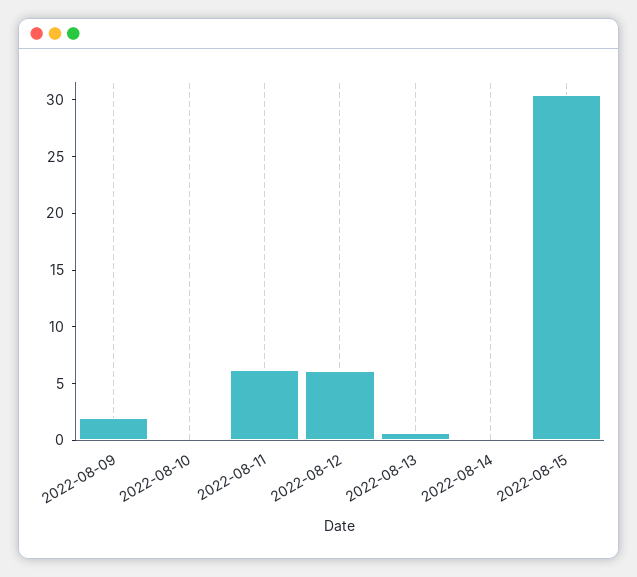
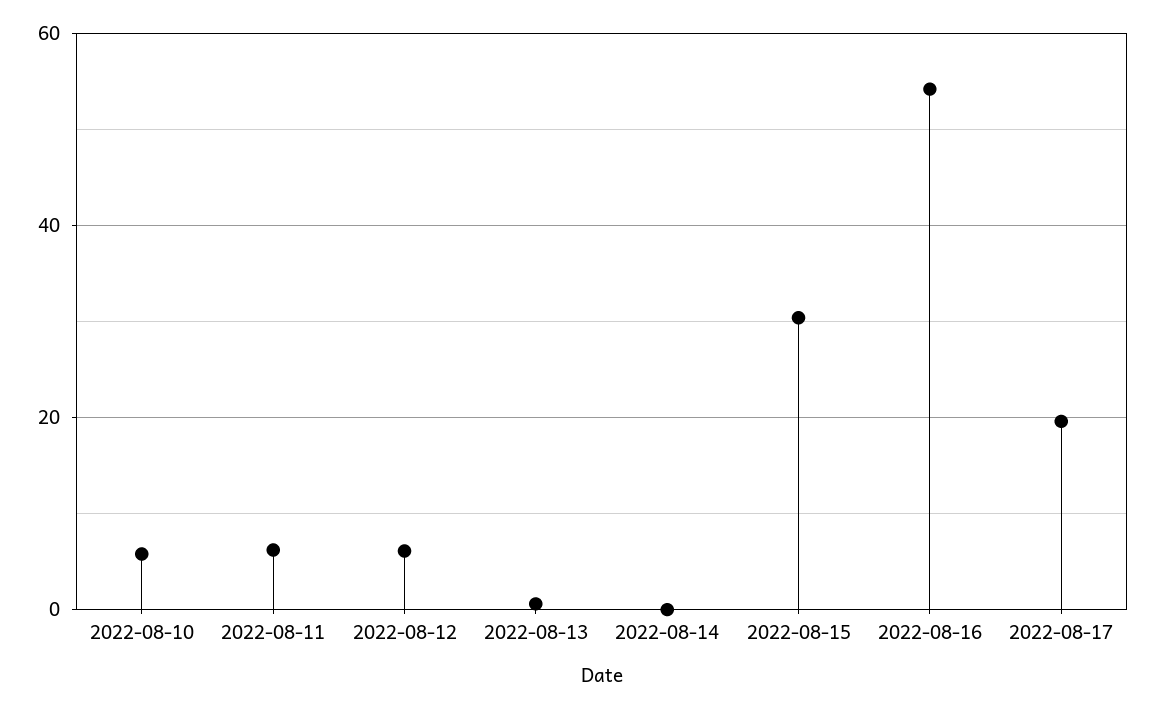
2022-08-09: 2 -> none
2022-08-10: 0 -> 6
2022-08-16: none -> 54
2022-08-17: none -> 20

